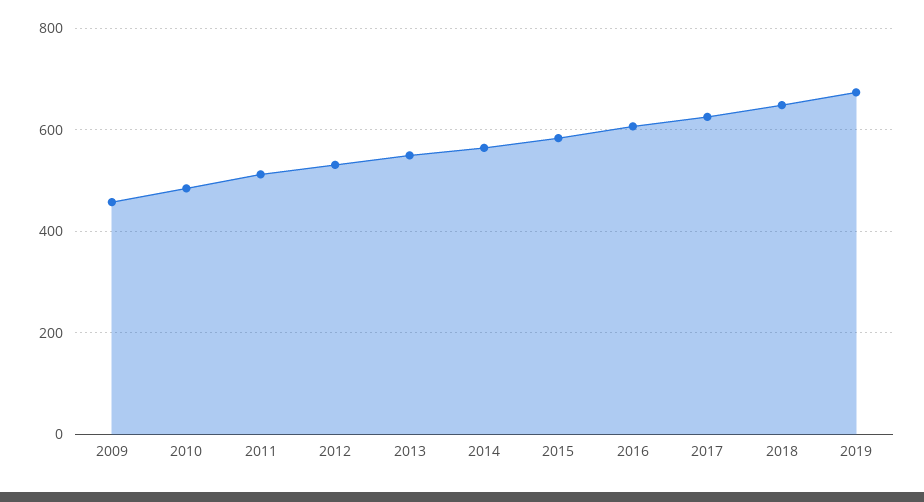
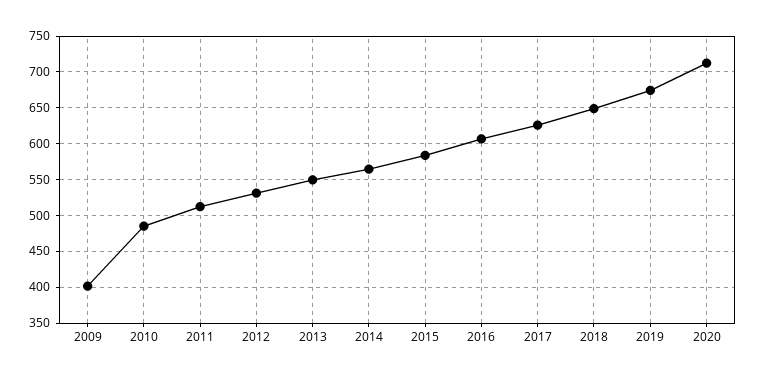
2009: 460 -> 400
2020: none -> 710

